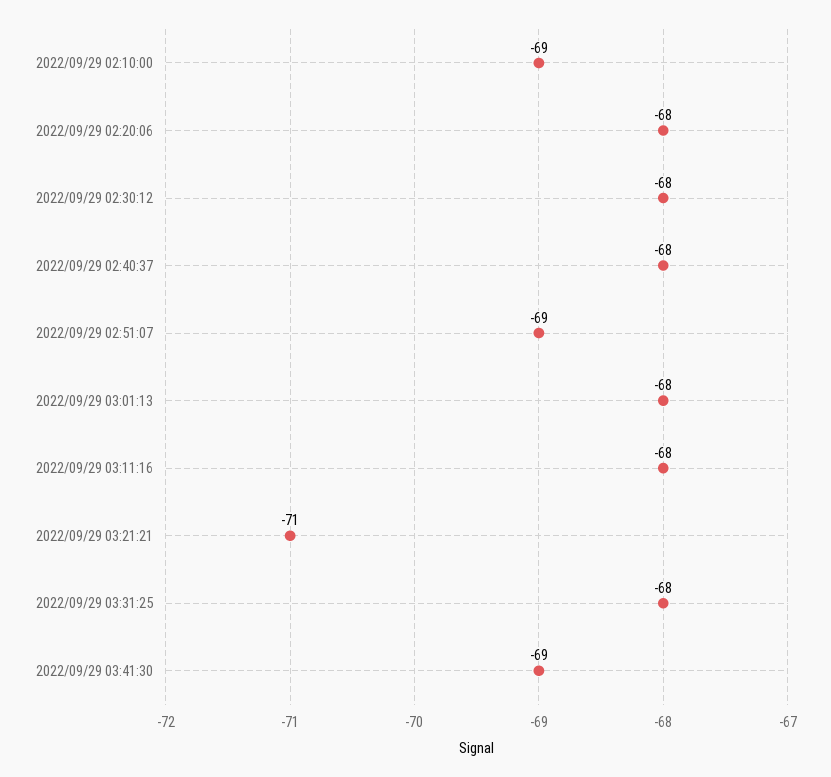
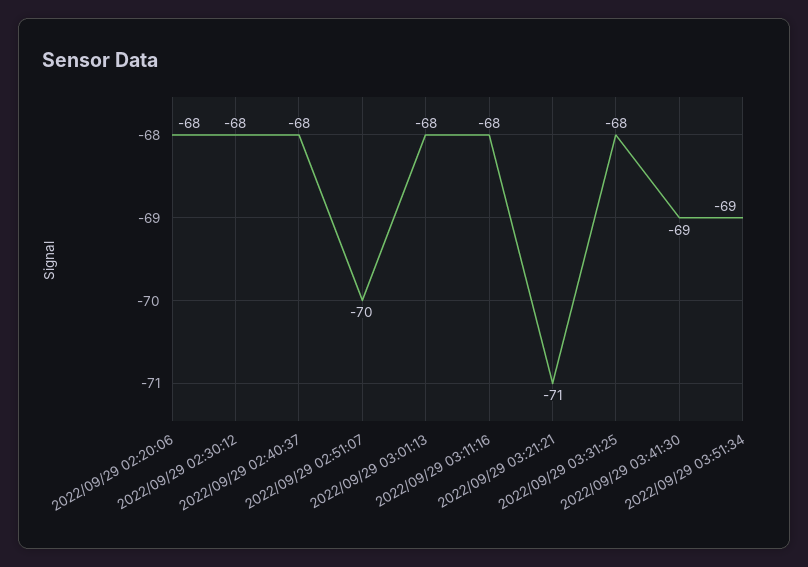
2022/09/29 02:10:00: -69 -> none
2022/09/29 02:51:07: -69 -> -70
2022/09/29 03:51:34: none -> -69

